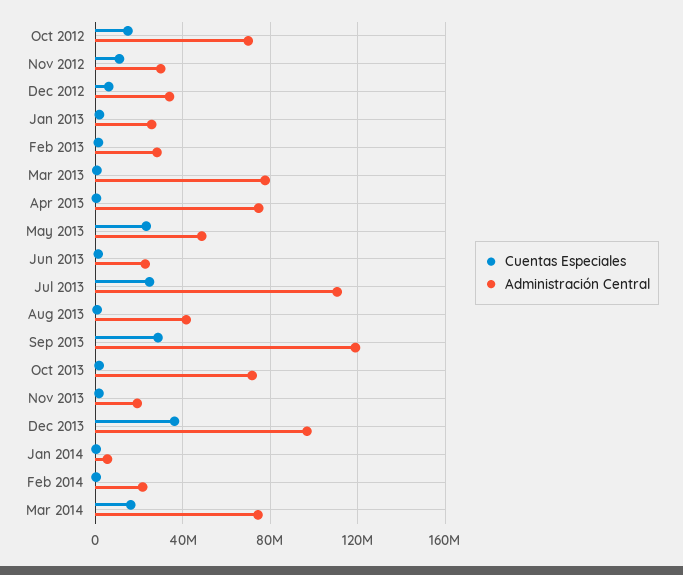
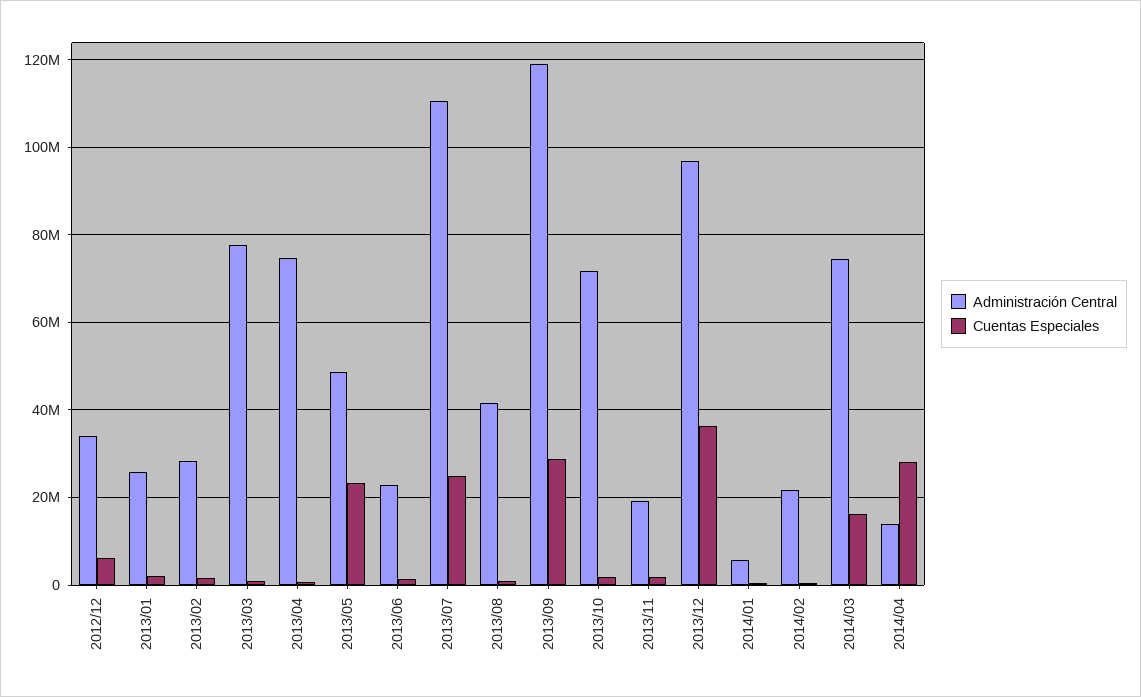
Cuentas Especiales, Oct 2012: 15000000 -> none
Administración Central, Oct 2012: 70000000 -> none
Cuentas Especiales, Nov 2012: 10000000 -> none
Administración Central, Nov 2012: 30000000 -> none
Administración Central, 2014/04: none -> 14000000
Cuentas Especiales, 2014/04: none -> 28000000

